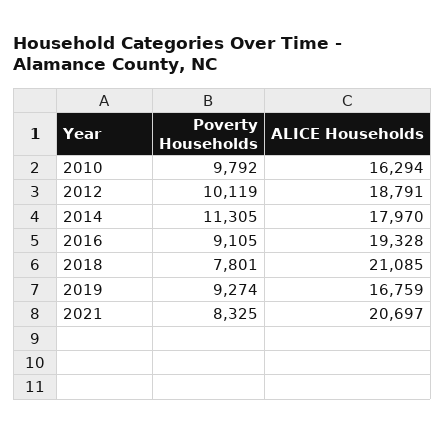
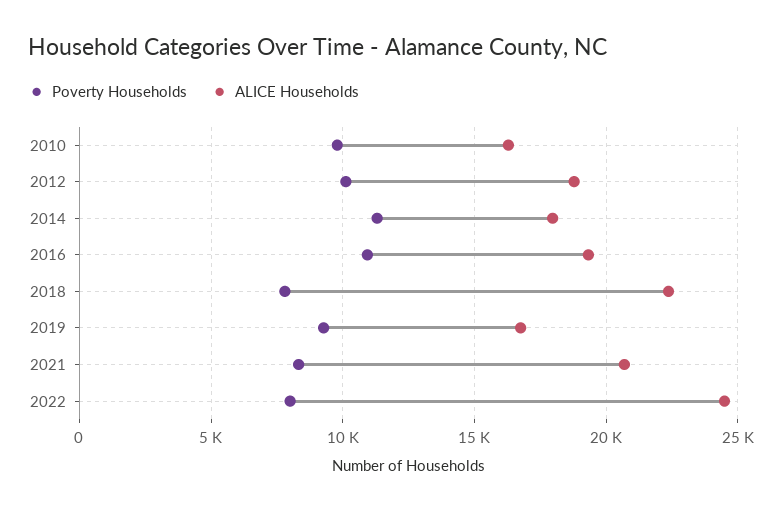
Poverty Households, 2016: 9105 -> 11000
ALICE Households, 2018: 21085 -> 22500
Poverty Households, 2022: none -> 8000
ALICE Households, 2022: none -> 24500

